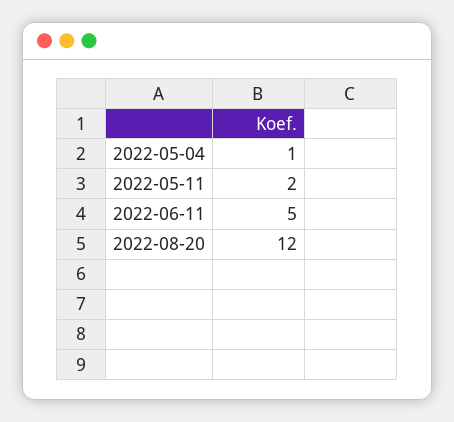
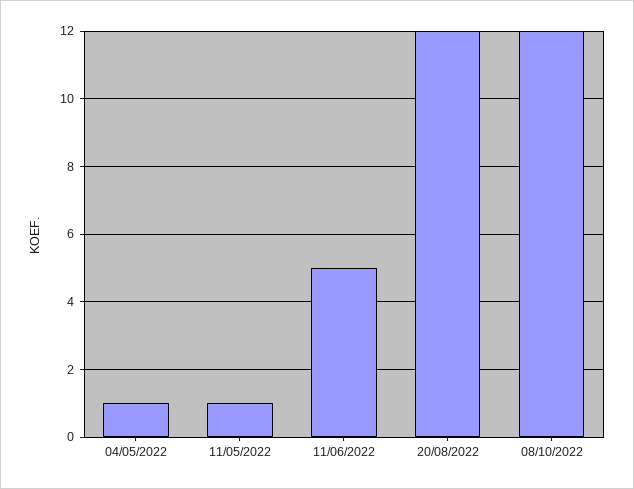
2022-05-11: 2 -> 1
08/10/2022: none -> 12

